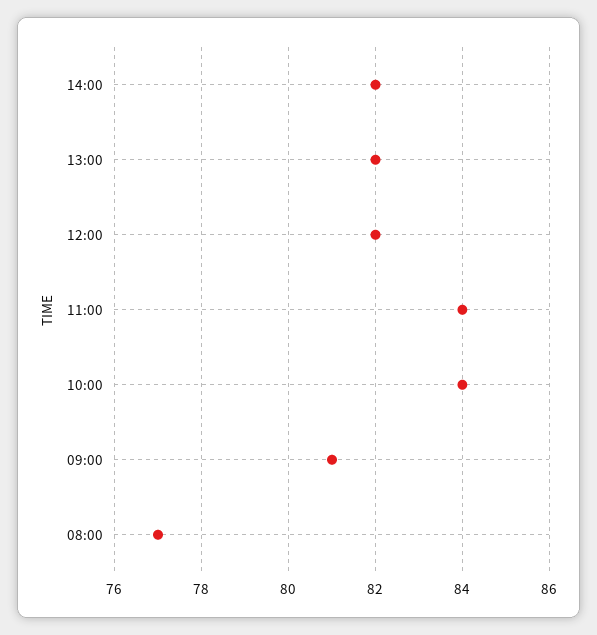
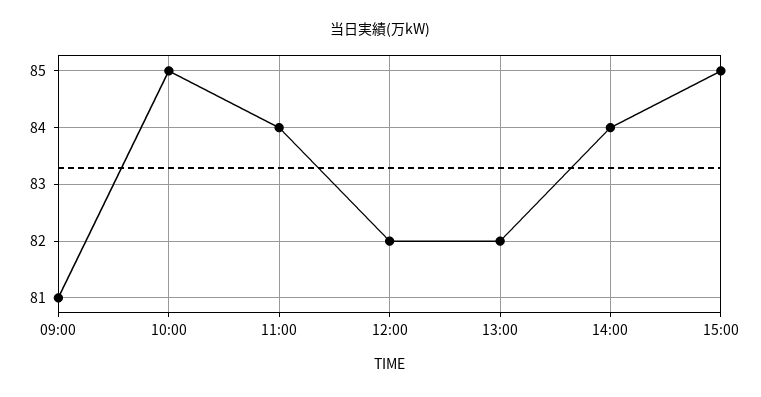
14:00: 82 -> 84
10:00: 84 -> 85
08:00: 77 -> none
15:00: none -> 85

